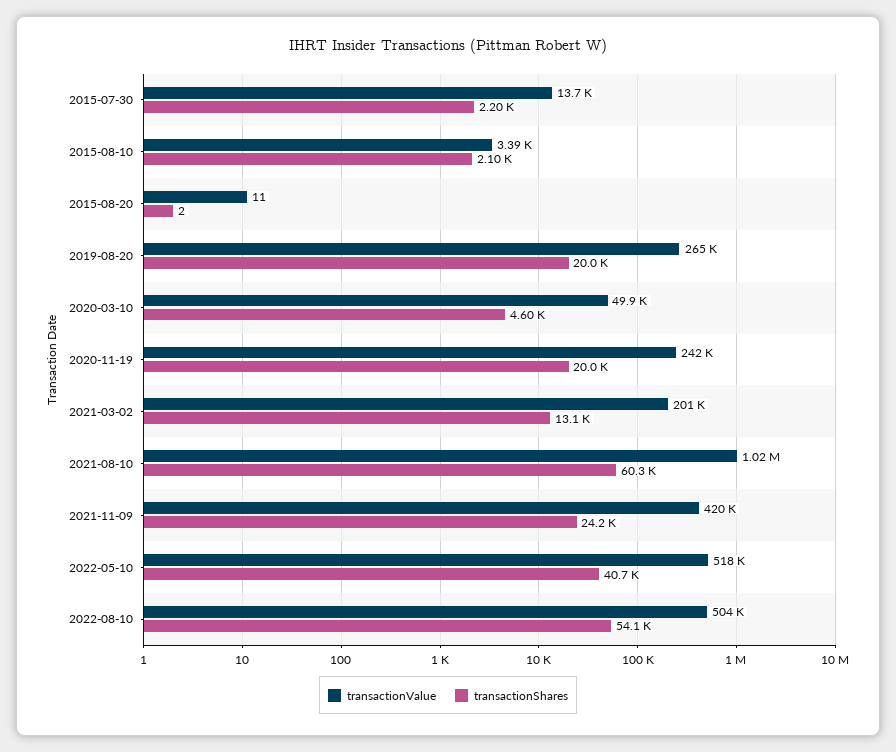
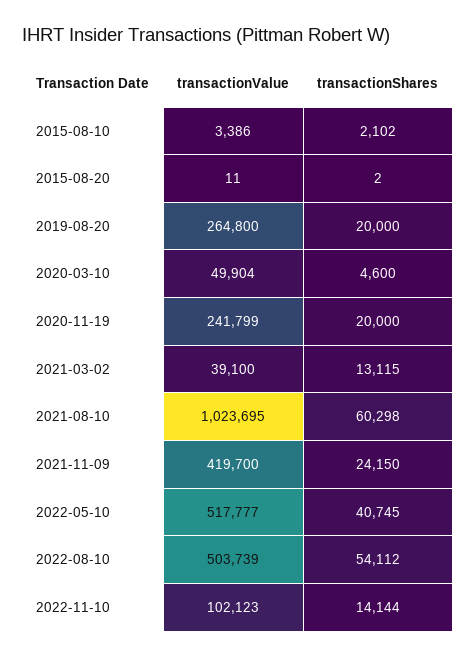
transactionValue, 2015-07-30: 13700 -> none
transactionShares, 2015-07-30: 2200 -> none
transactionValue, 2021-03-02: 201000 -> 39100
transactionValue, 2022-11-10: none -> 102123
transactionShares, 2022-11-10: none -> 14144

